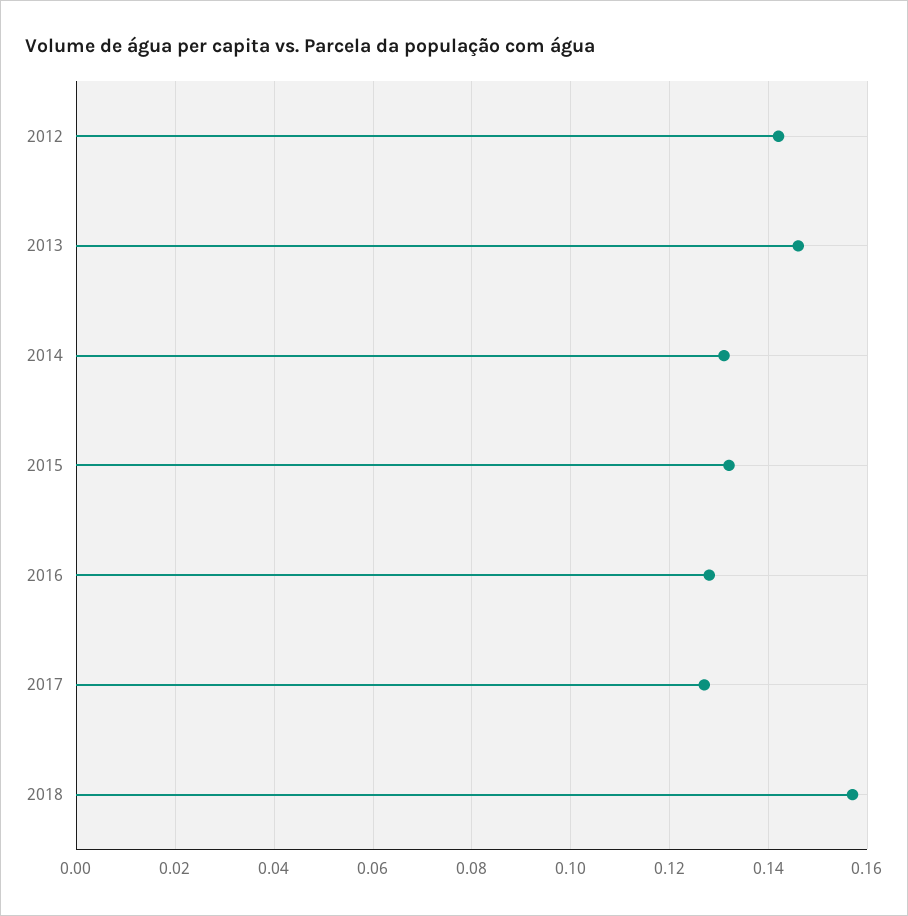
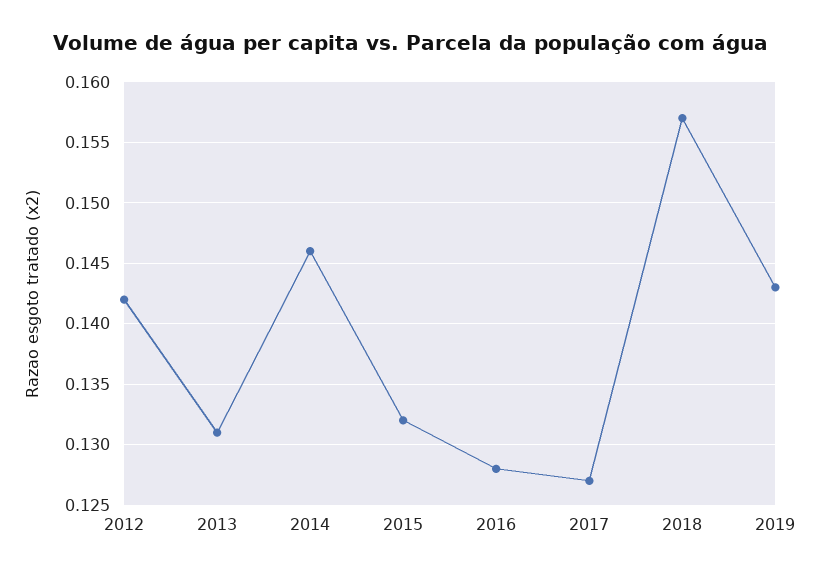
2013: 0.145 -> 0.131
2014: 0.13 -> 0.146
2019: none -> 0.143

